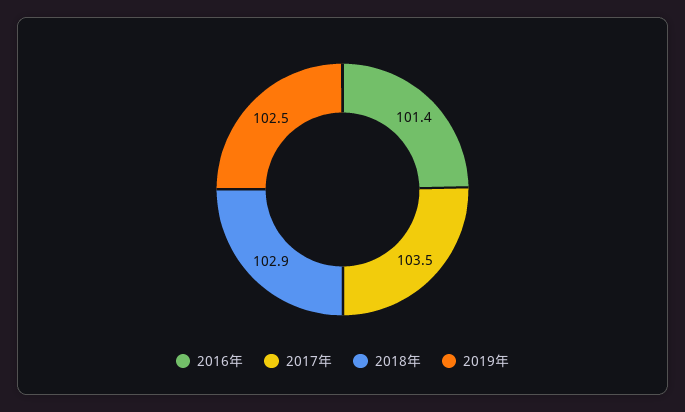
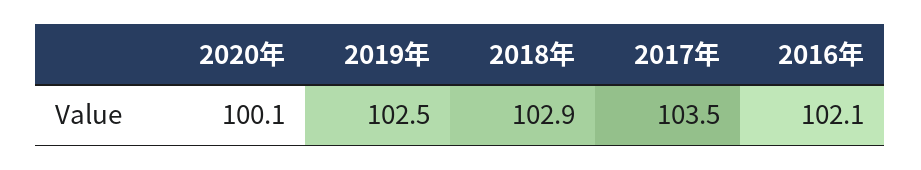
2016年: 101.4 -> 102.1
2020年: none -> 100.1

